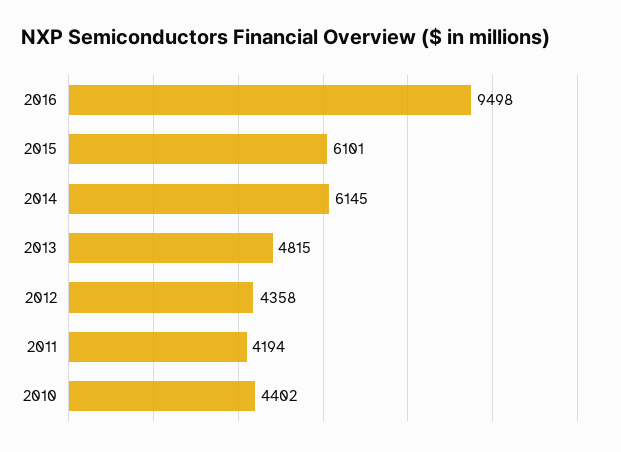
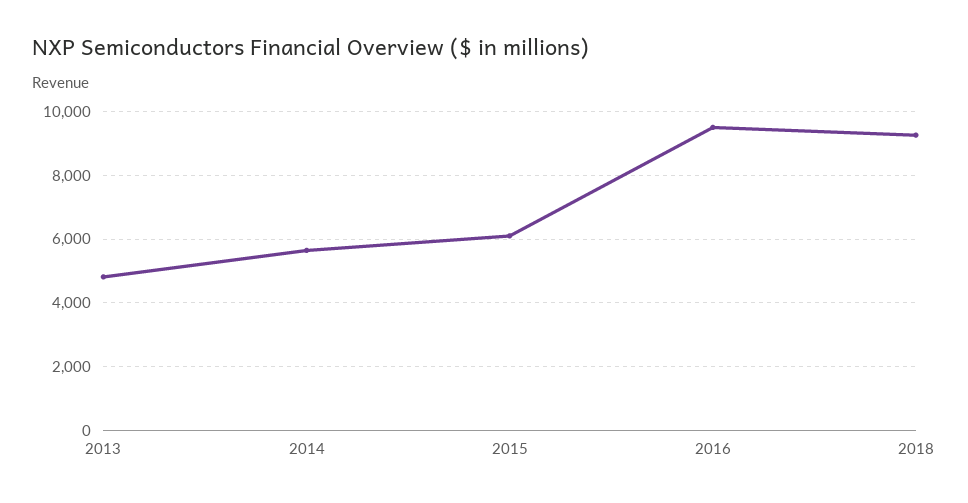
2014: 6145 -> 5600
2012: 4358 -> none
2011: 4194 -> none
2010: 4402 -> none
2018: none -> 9200

